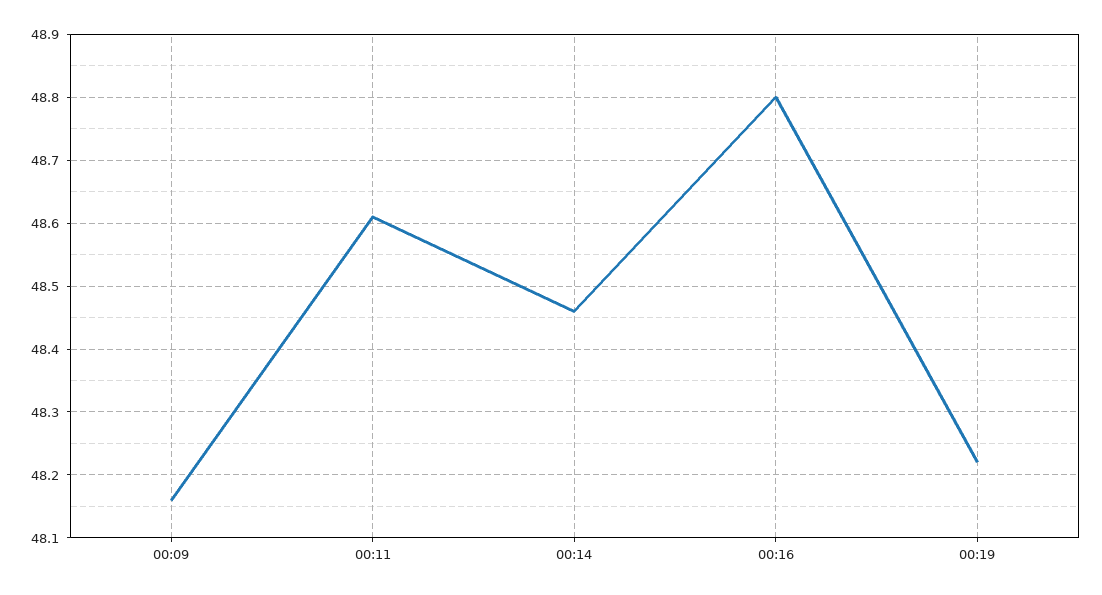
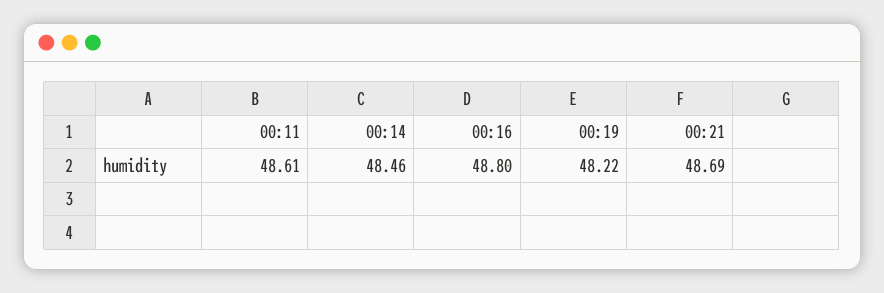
00:09: 48.16 -> none
00:21: none -> 48.69

